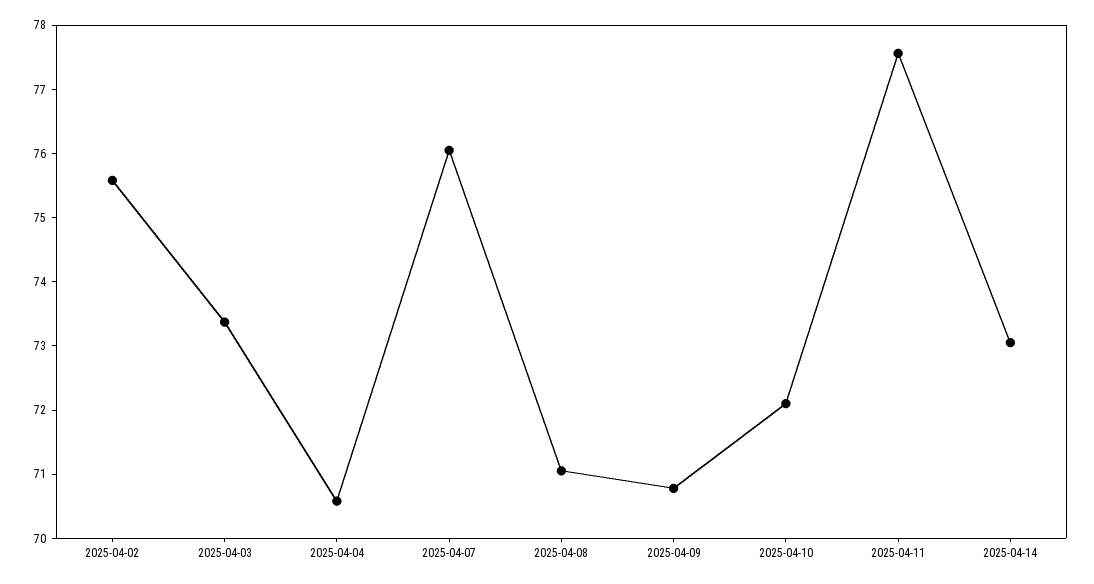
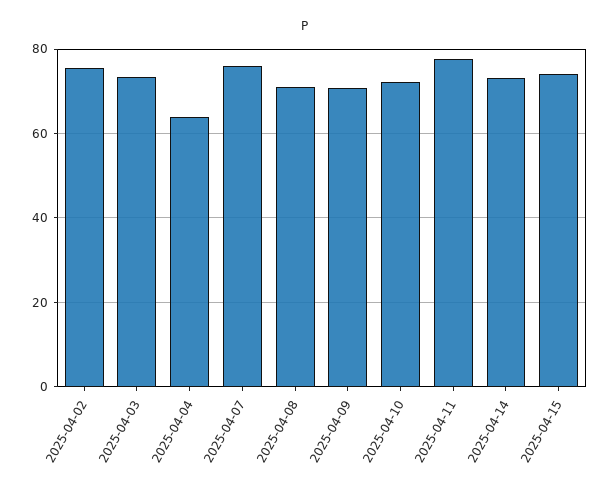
2025-04-04: 70.6 -> 64
2025-04-15: none -> 74

